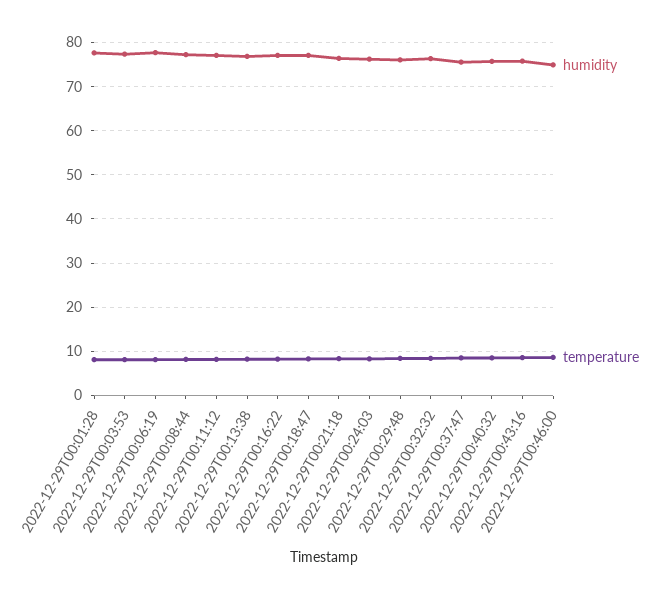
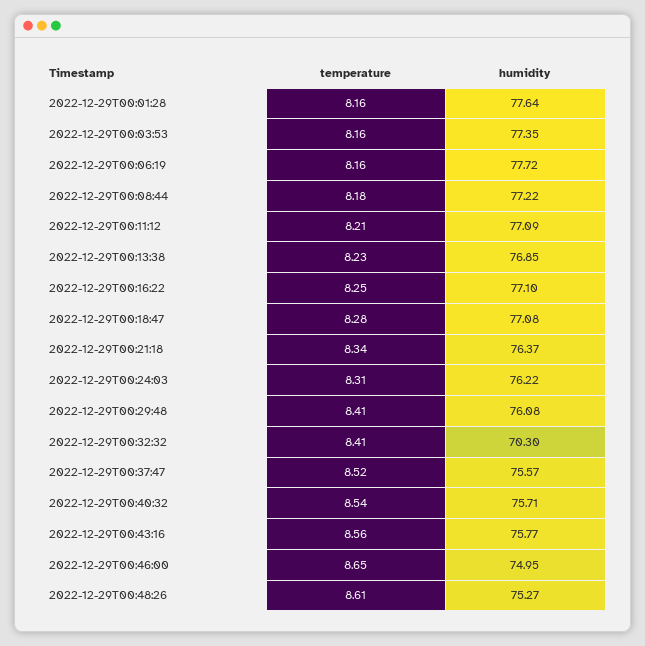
humidity, 2022-12-29T00:32:32: 76 -> 70.3
temperature, 2022-12-29T00:48:26: none -> 8.61
humidity, 2022-12-29T00:48:26: none -> 75.27

